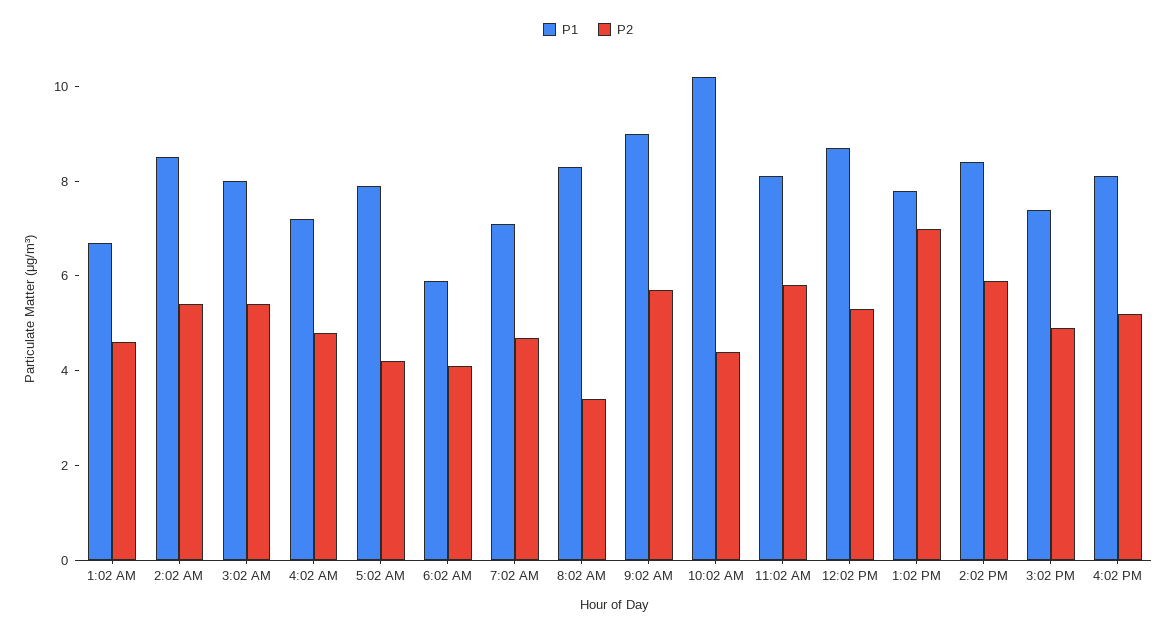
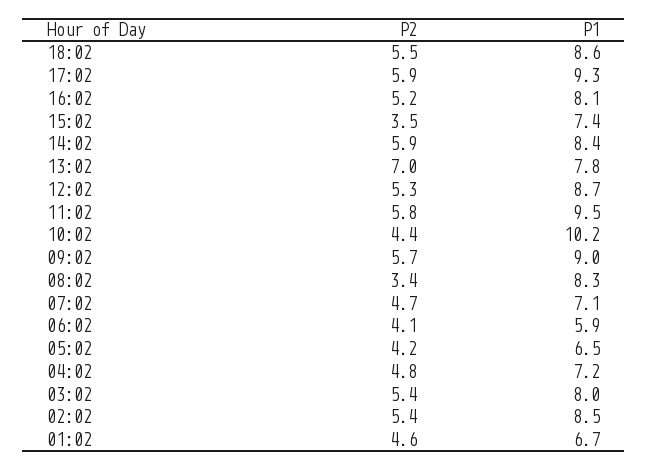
P1, 5:02 AM: 8 -> 6.5
P1, 11:02 AM: 8 -> 9.5
P2, 3:02 PM: 5 -> 3.5
P2, 18:02: none -> 5.5
P1, 18:02: none -> 8.6
P2, 17:02: none -> 5.9
P1, 17:02: none -> 9.3

